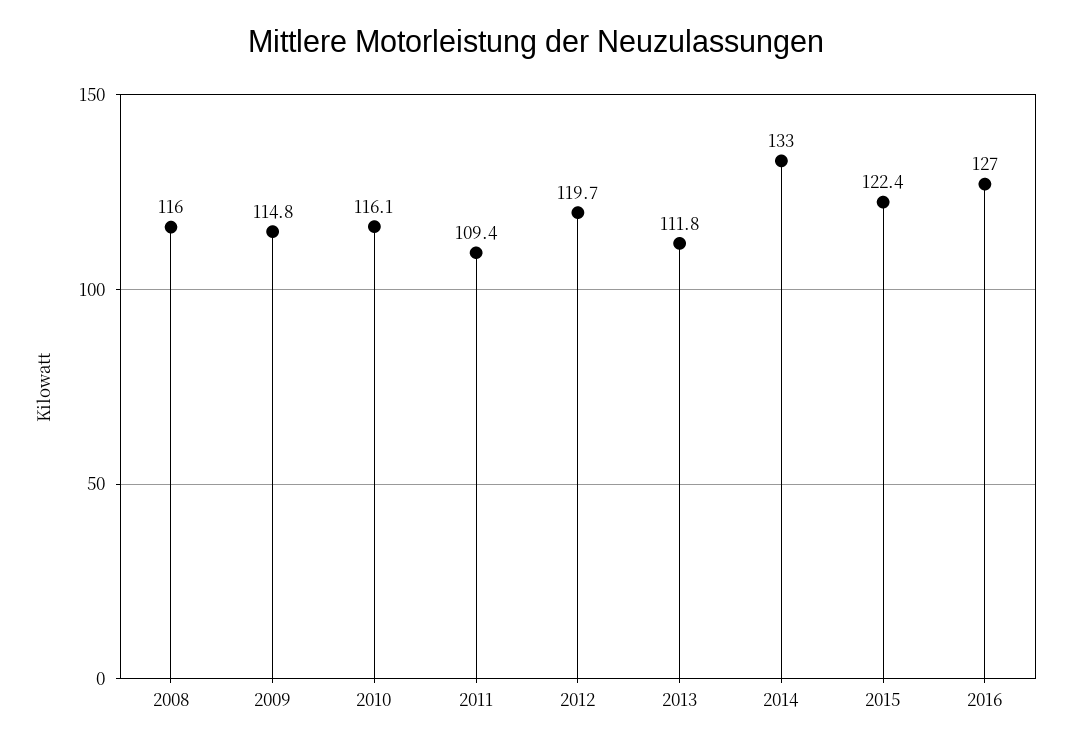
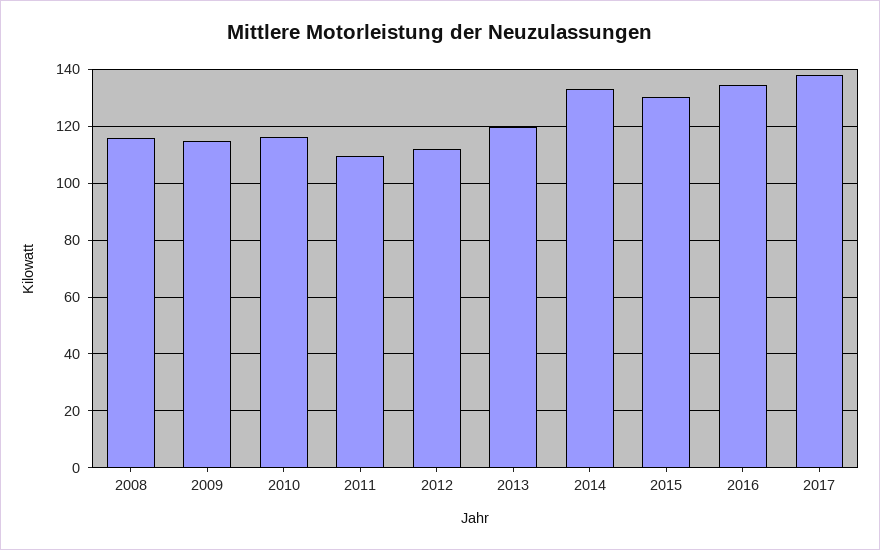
2012: 119.7 -> 112.5
2013: 111.8 -> 120
2015: 122.4 -> 130
2016: 127 -> 135
2017: none -> 137.5

